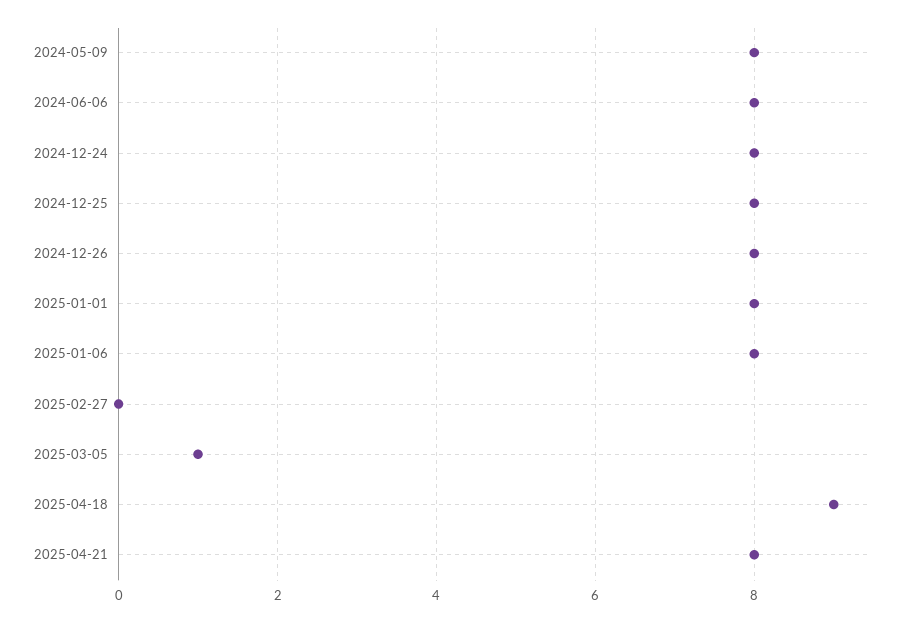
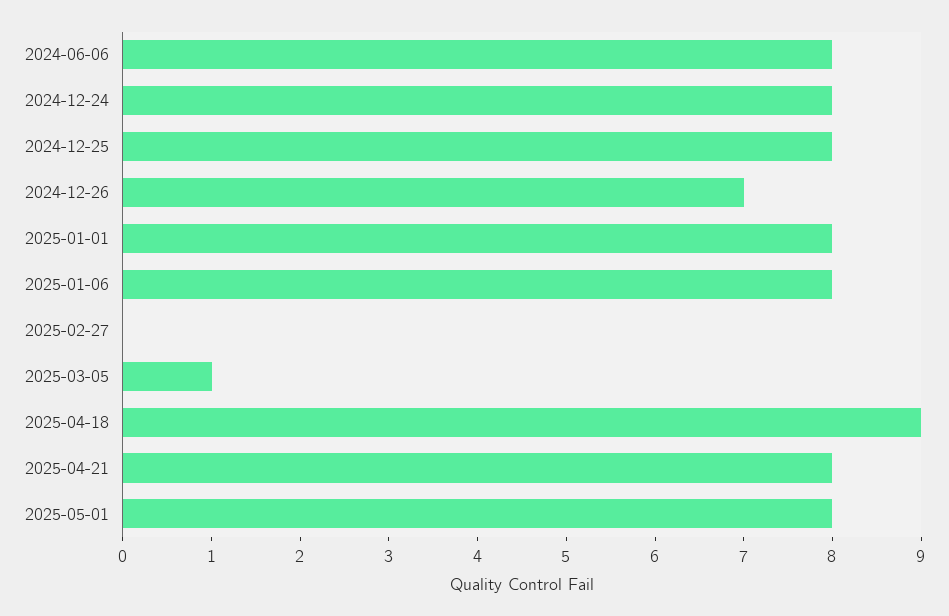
2024-05-09: 8 -> none
2024-12-26: 8 -> 7
2025-05-01: none -> 8

